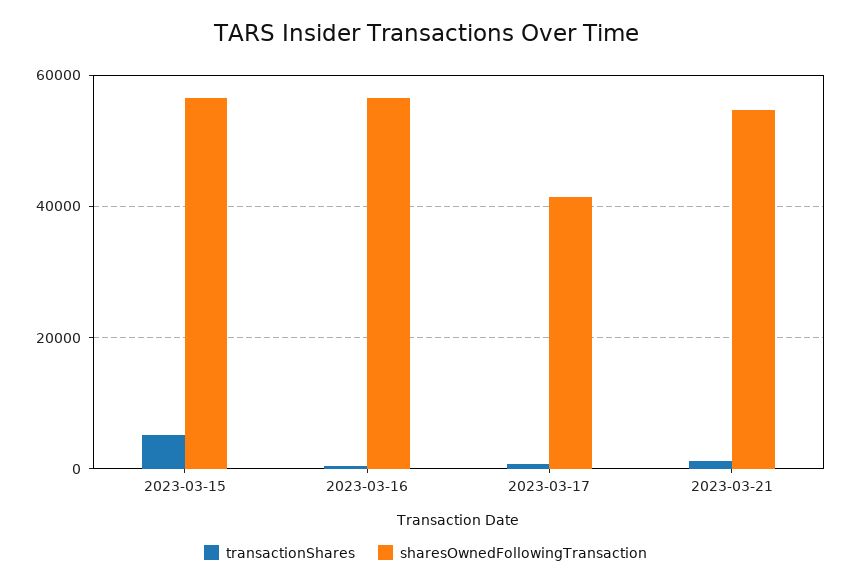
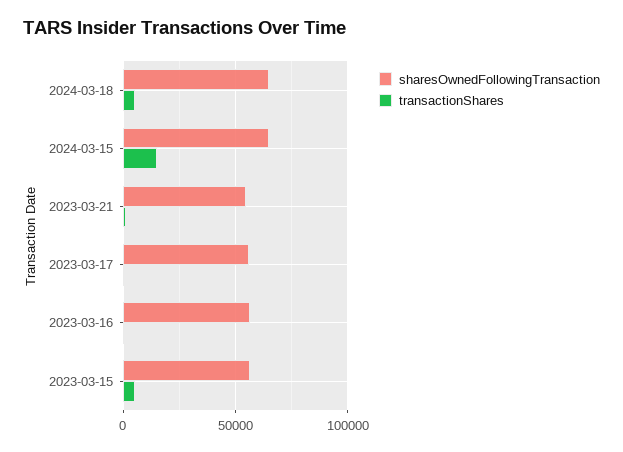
sharesOwnedFollowingTransaction, 2023-03-17: 42000 -> 55000
sharesOwnedFollowingTransaction, 2024-03-18: none -> 65000
transactionShares, 2024-03-18: none -> 5000
sharesOwnedFollowingTransaction, 2024-03-15: none -> 65000
transactionShares, 2024-03-15: none -> 15000

